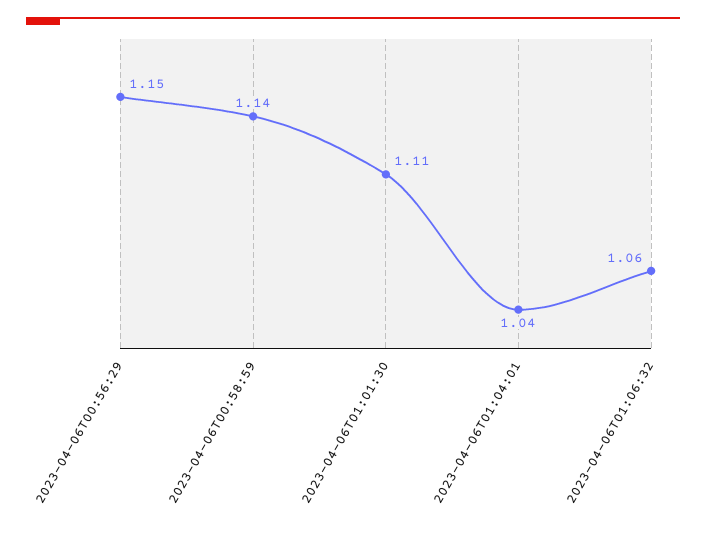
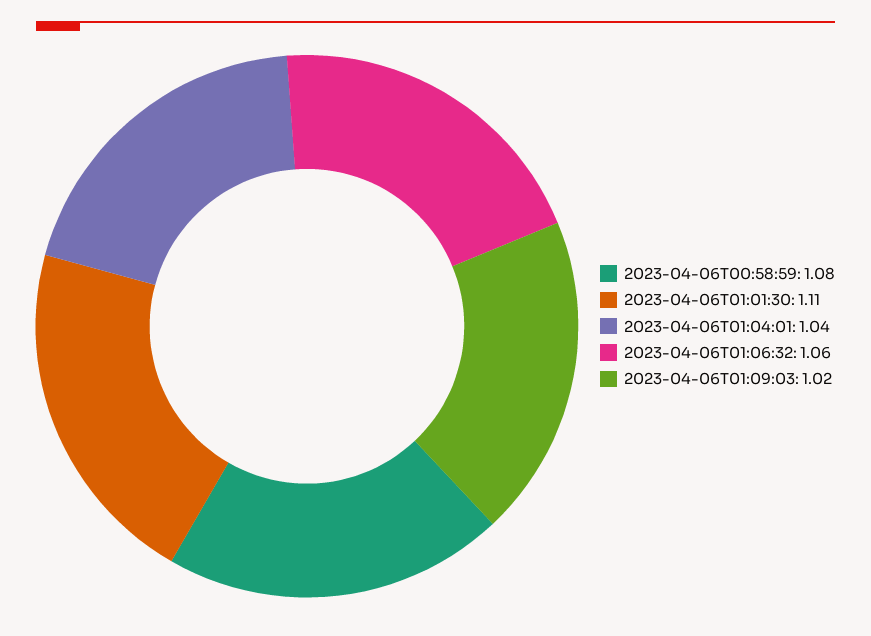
2023-04-06T00:56:29: 1.15 -> none
2023-04-06T00:58:59: 1.14 -> 1.08
2023-04-06T01:09:03: none -> 1.02

